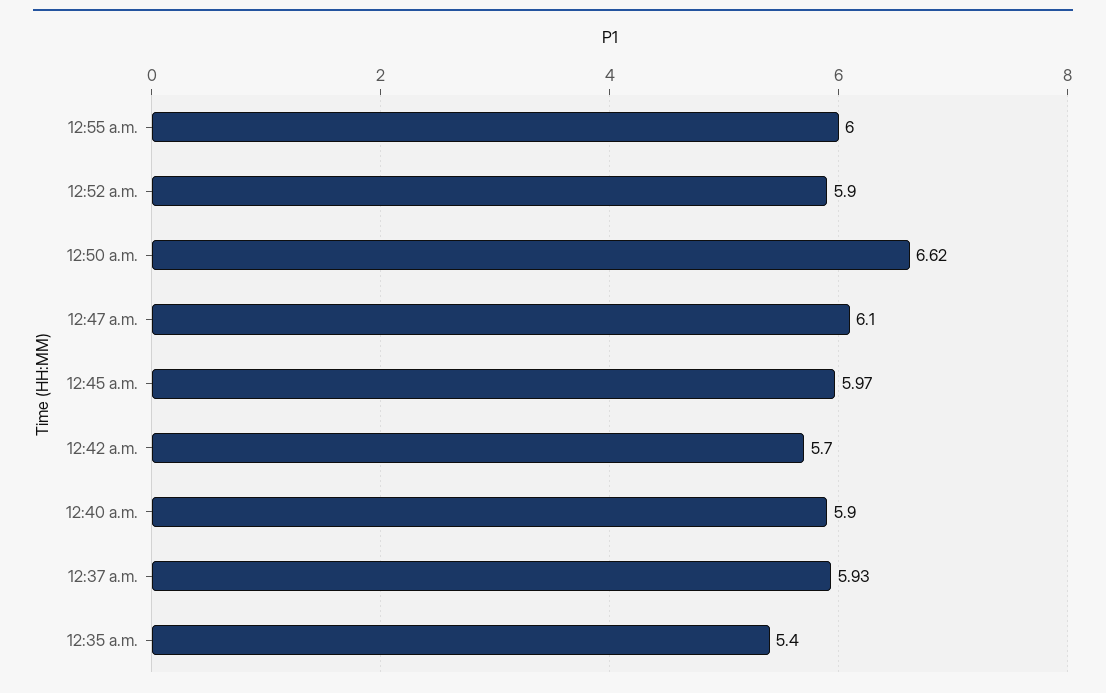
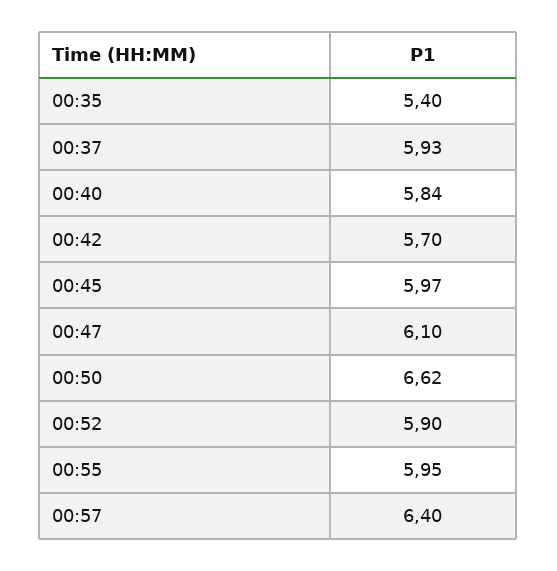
12:55 a.m.: 6 -> 5.95
12:40 a.m.: 5.9 -> 5.84
00:57: none -> 6.4

